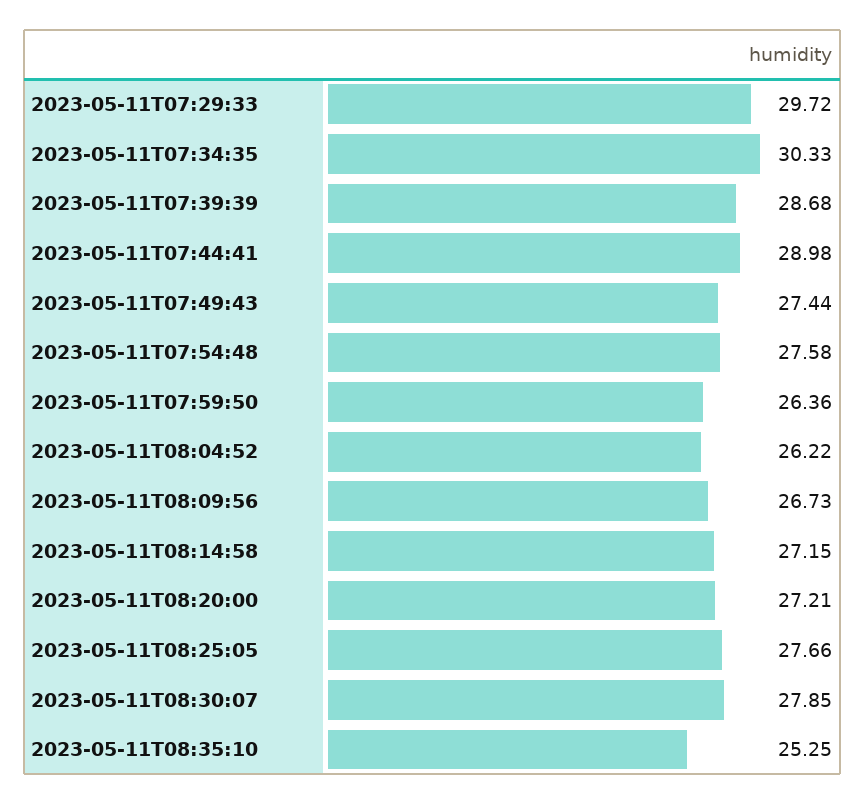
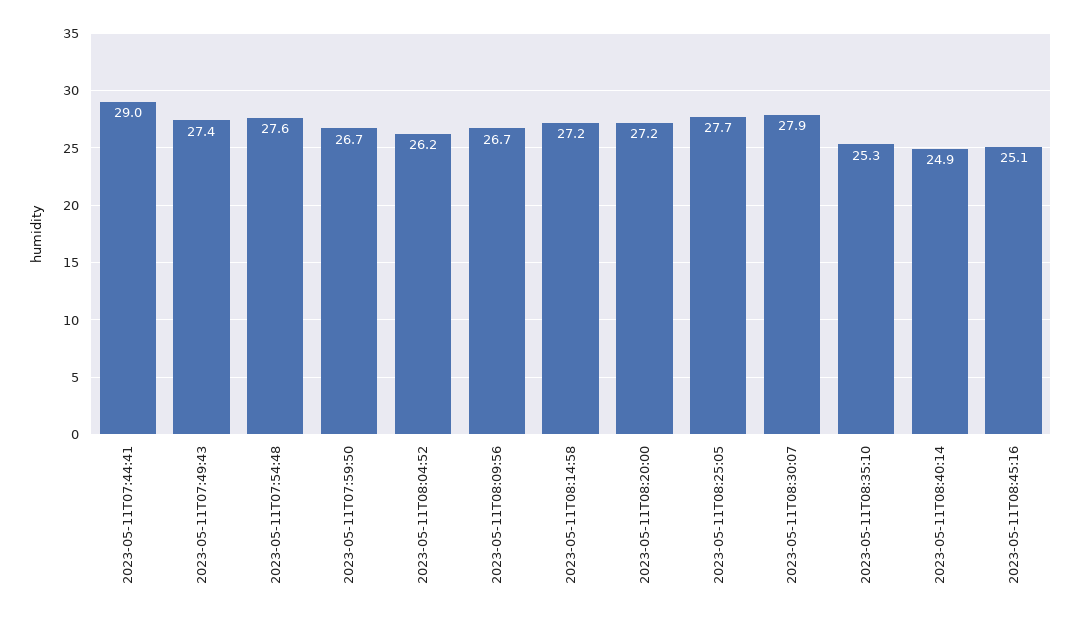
2023-05-11T07:29:33: 29.72 -> none
2023-05-11T07:34:35: 30.33 -> none
2023-05-11T07:39:39: 28.68 -> none
2023-05-11T07:59:50: 26.36 -> 26.7
2023-05-11T08:40:14: none -> 24.9
2023-05-11T08:45:16: none -> 25.1

